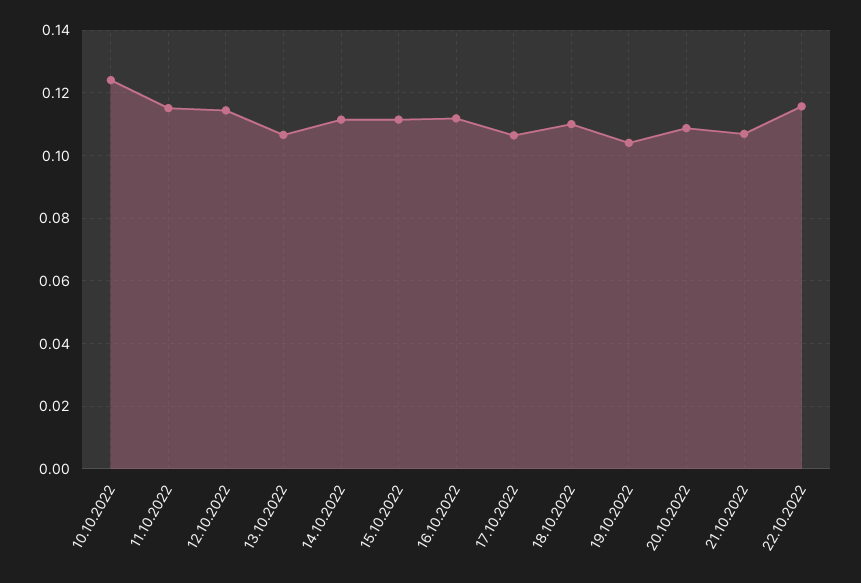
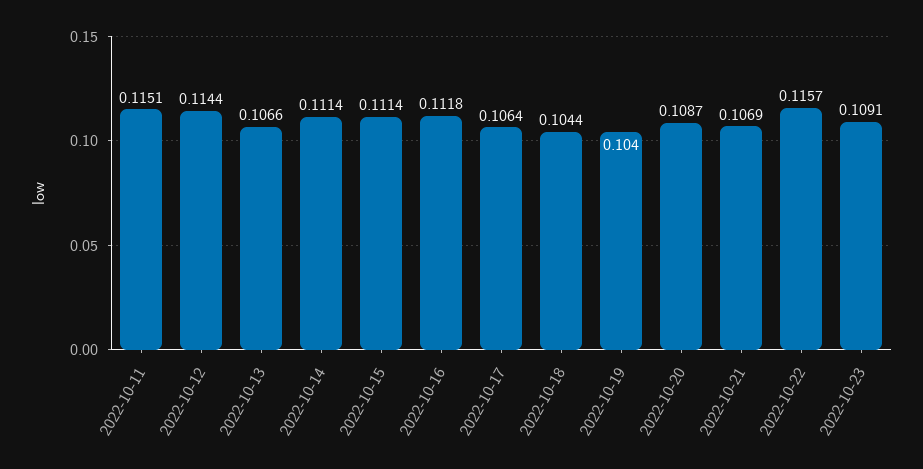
10.10.2022: 0.124 -> none
18.10.2022: 0.11 -> 0.1044
2022-10-23: none -> 0.1091

